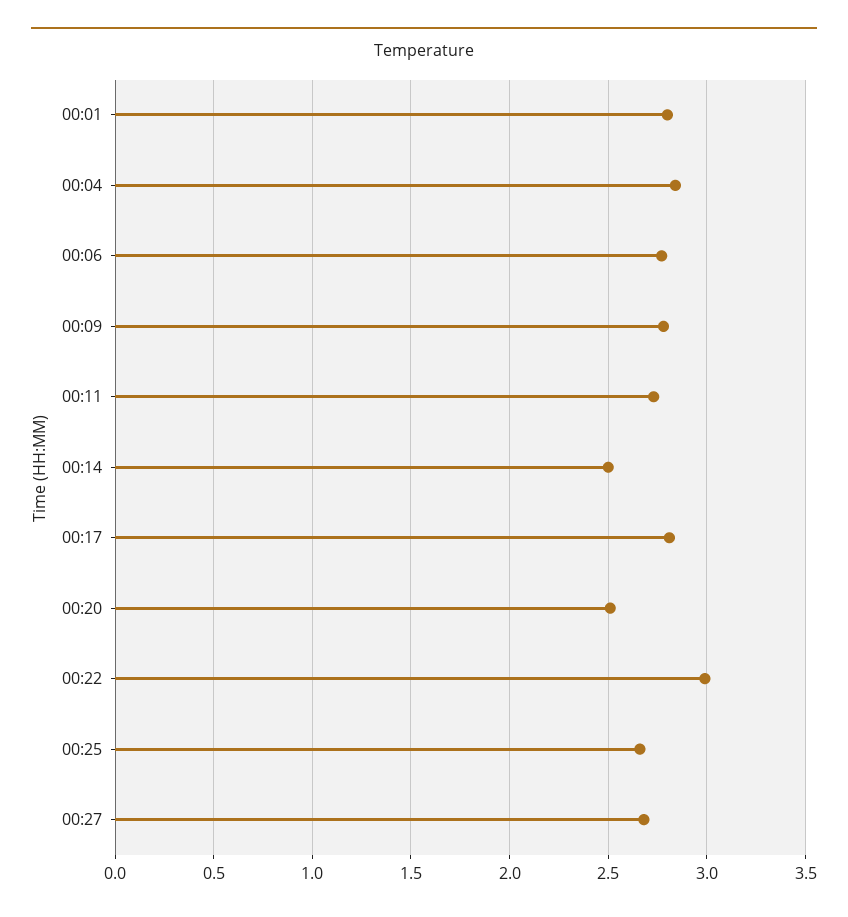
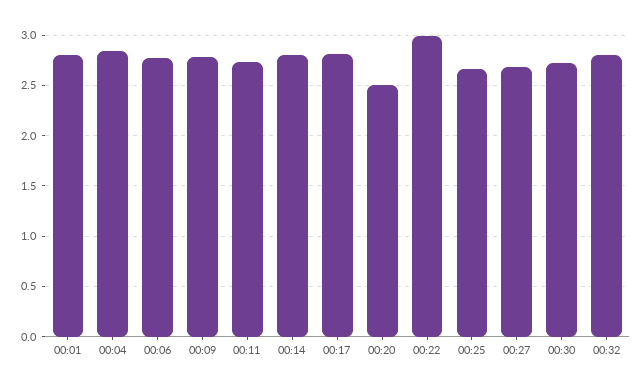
00:14: 2.5 -> 2.8
00:30: none -> 2.7
00:32: none -> 2.8

